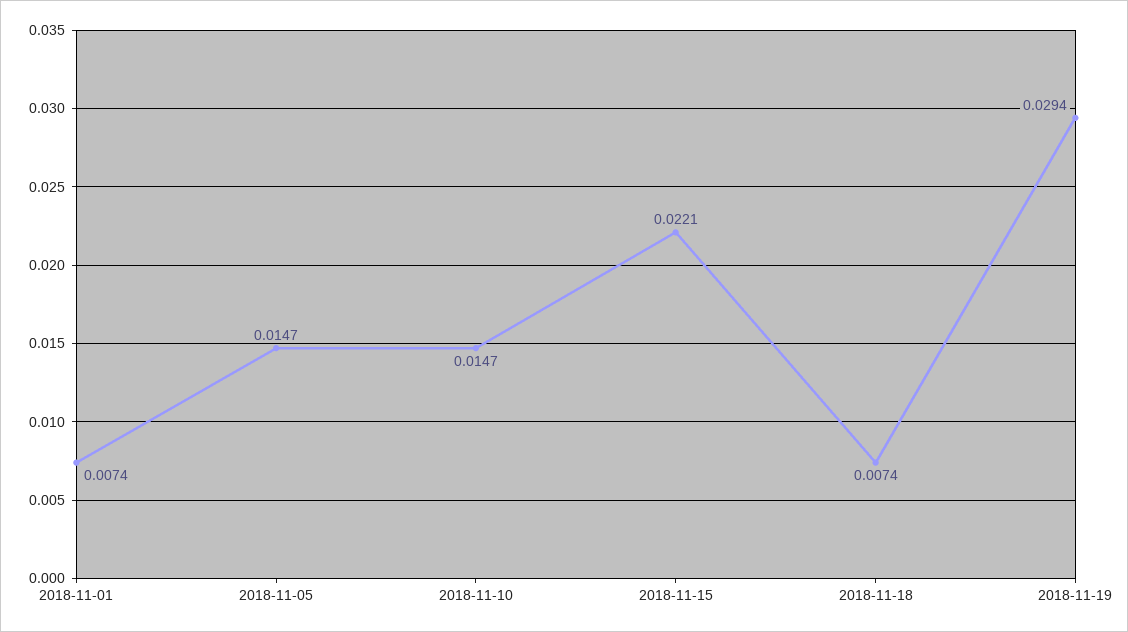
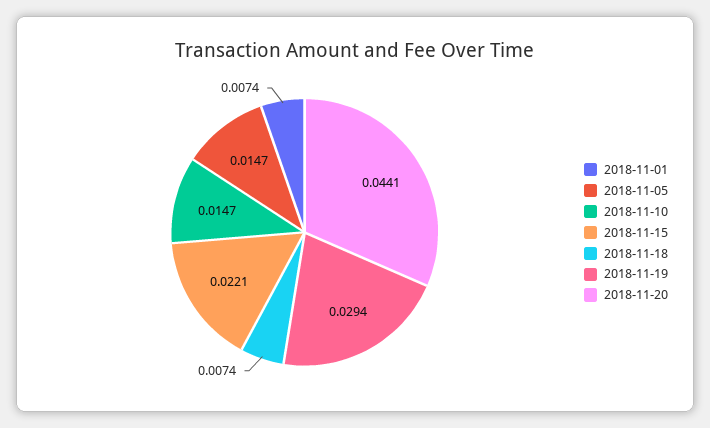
2018-11-20: none -> 0.0441

